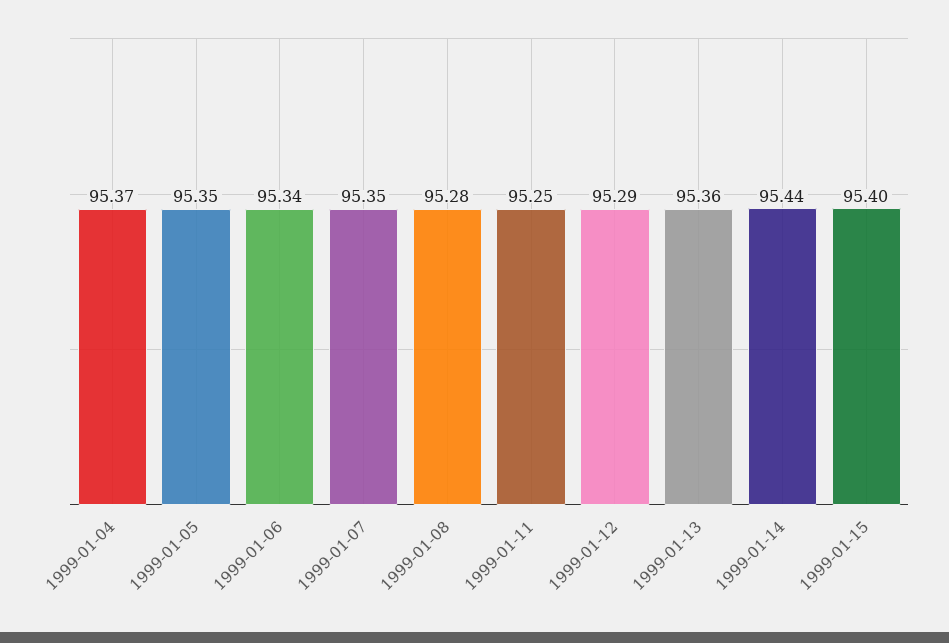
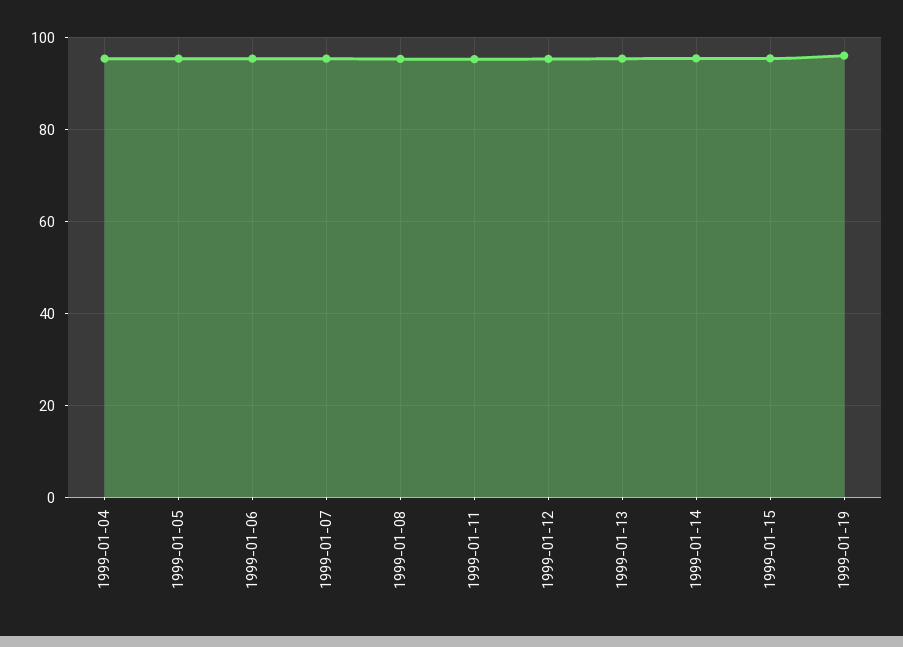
1999-01-19: none -> 96

